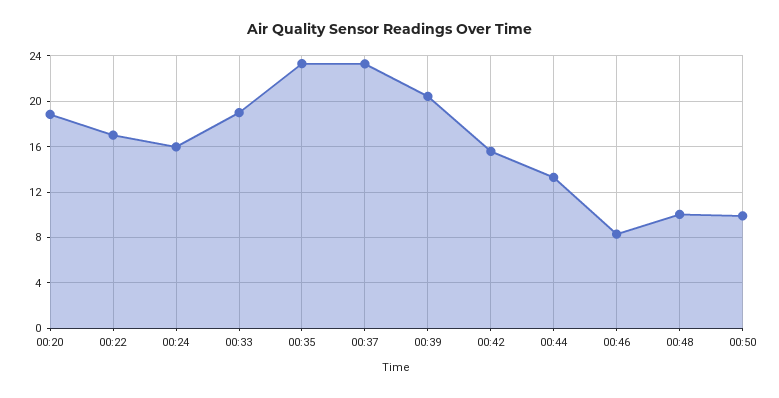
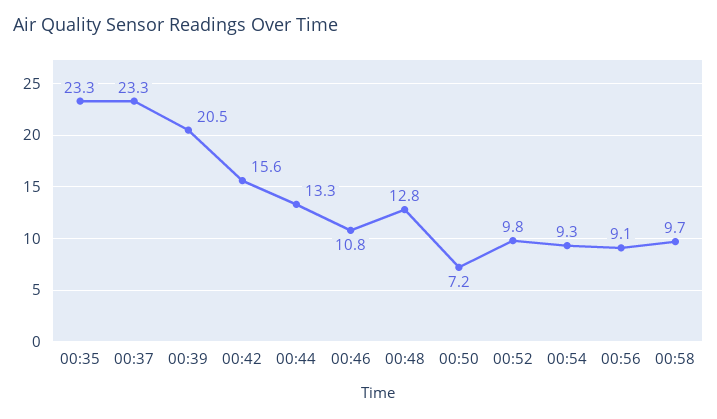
00:20: 19 -> none
00:22: 17 -> none
00:24: 16 -> none
00:33: 19 -> none
00:46: 8 -> 10.8
00:48: 10 -> 12.8
00:50: 10 -> 7.2
00:52: none -> 9.8
00:54: none -> 9.3
00:56: none -> 9.1
00:58: none -> 9.7

